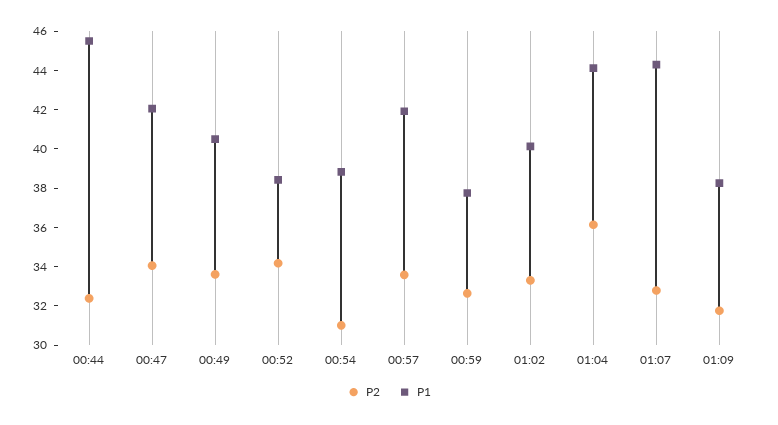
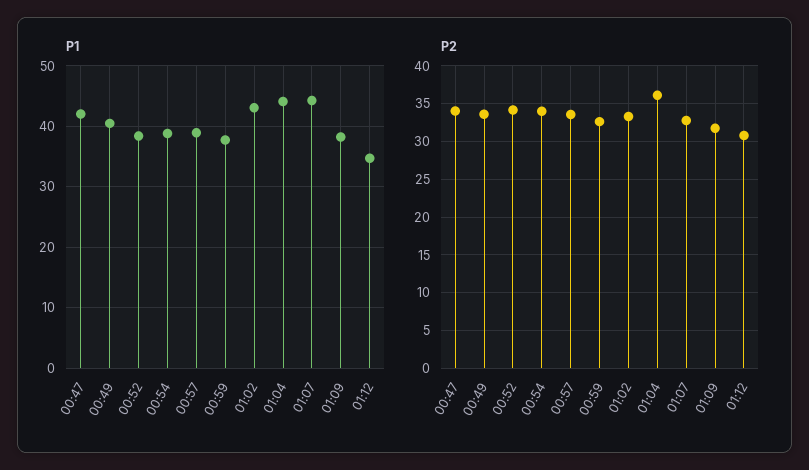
P2, 00:44: 32.5 -> none
P1, 00:44: 45.5 -> none
P2, 00:54: 31 -> 34
P1, 00:57: 42 -> 39
P1, 01:02: 40 -> 43
P1, 01:12: none -> 35
P2, 01:12: none -> 31

